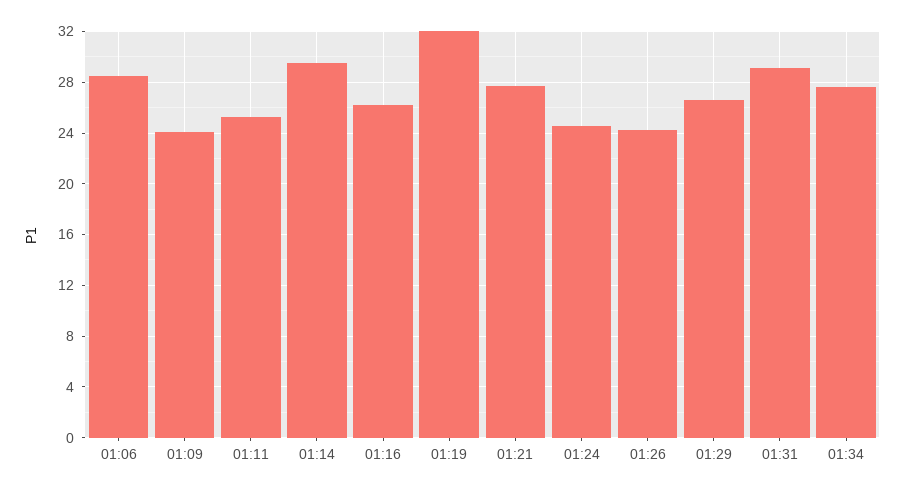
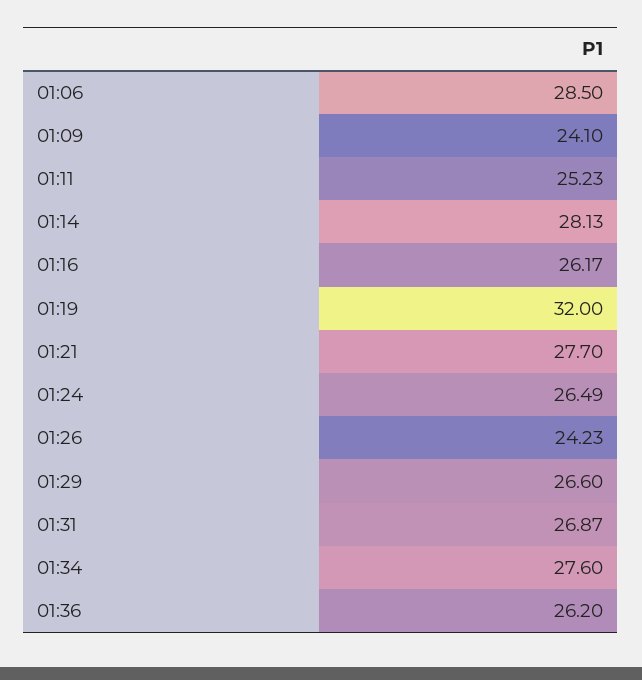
01:14: 29.5 -> 28.13
01:24: 24.5 -> 26.49
01:31: 29 -> 26.87
01:36: none -> 26.2

